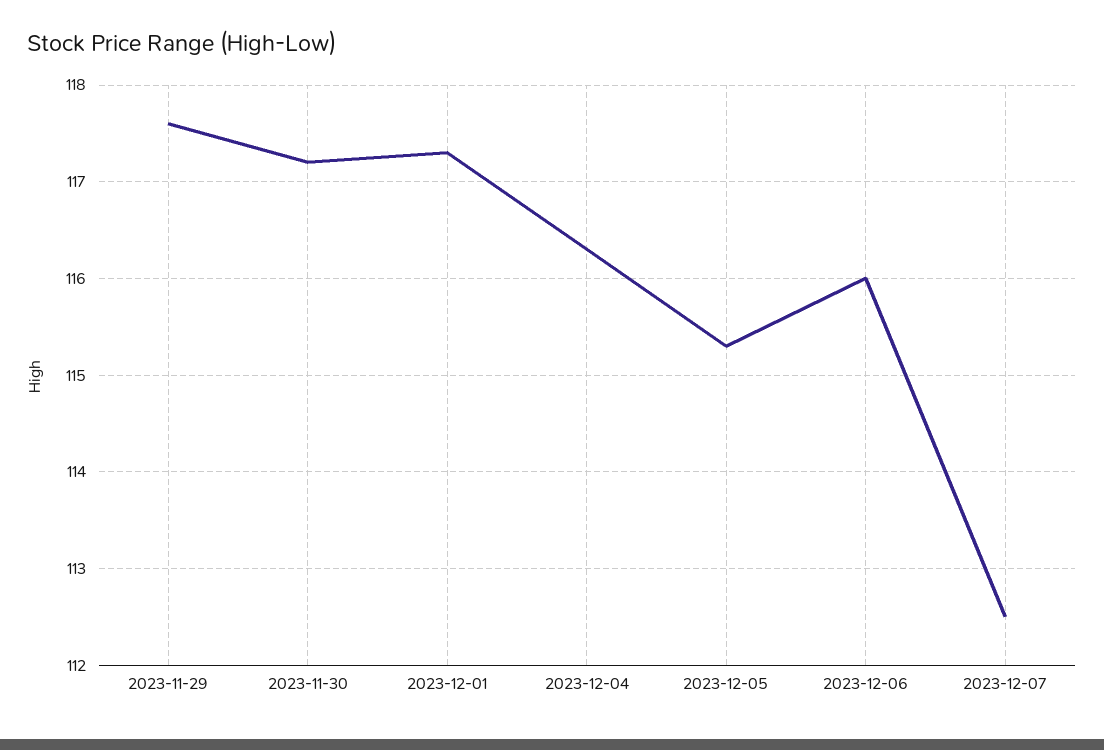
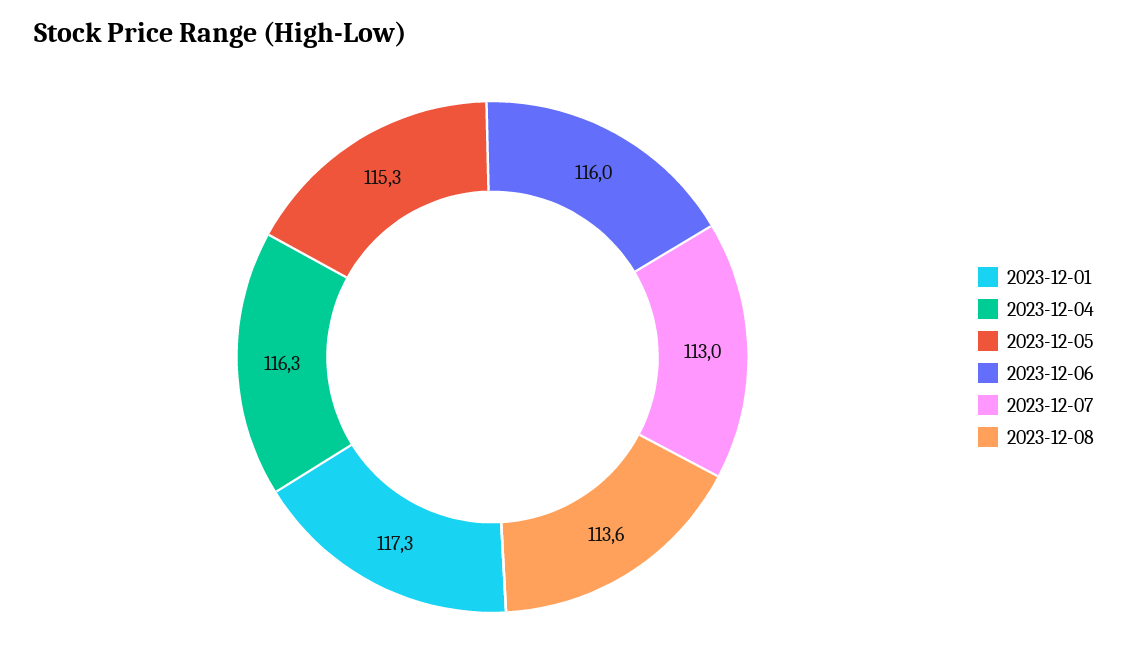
2023-11-29: 117.6 -> none
2023-11-30: 117.2 -> none
2023-12-07: 112.5 -> 113
2023-12-08: none -> 113.6

